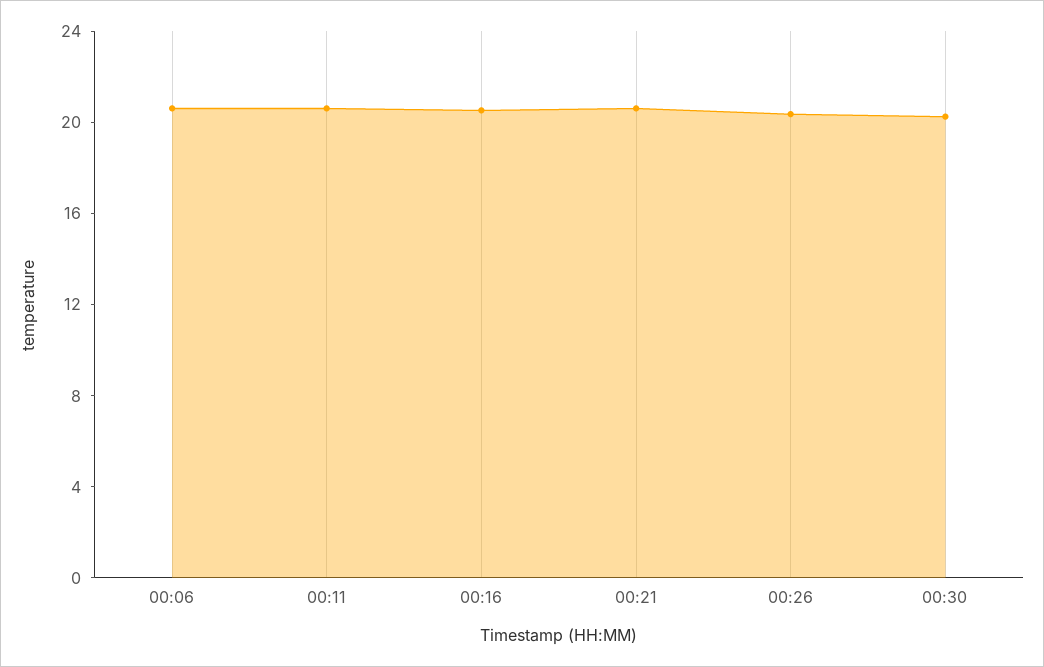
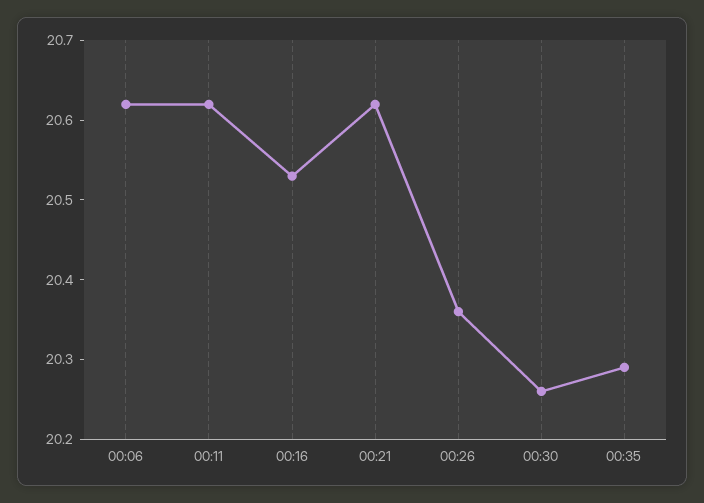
00:35: none -> 20.3

